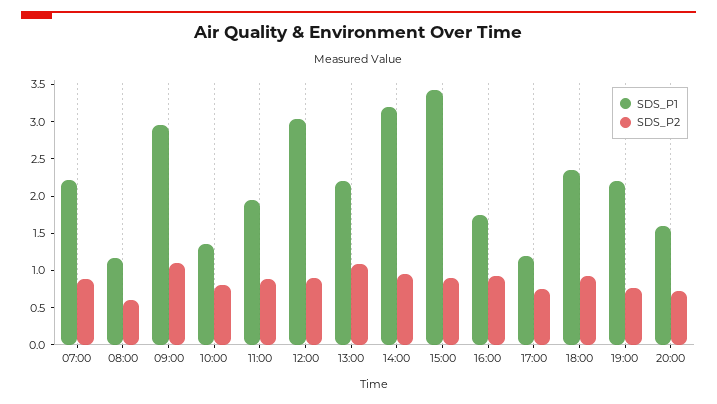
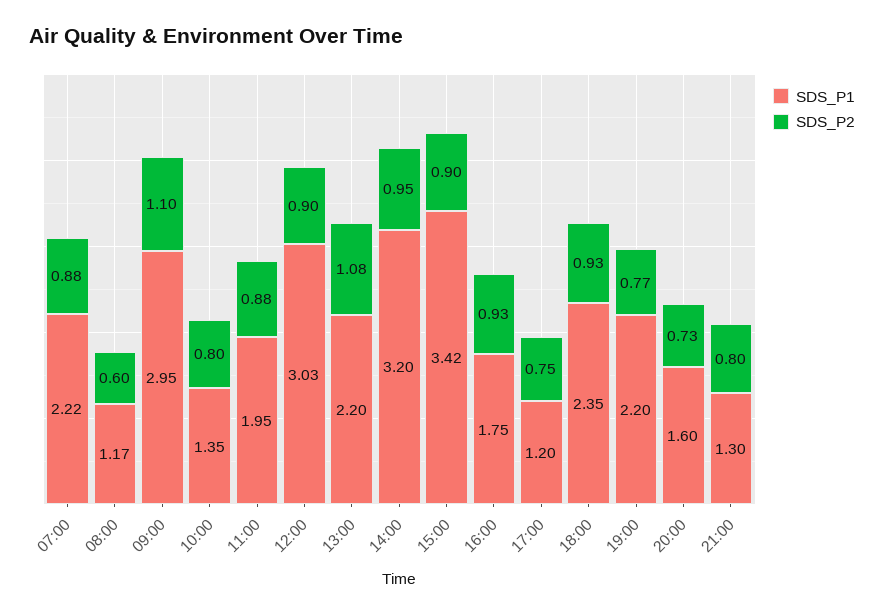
SDS_P1, 21:00: none -> 1.3
SDS_P2, 21:00: none -> 0.8

